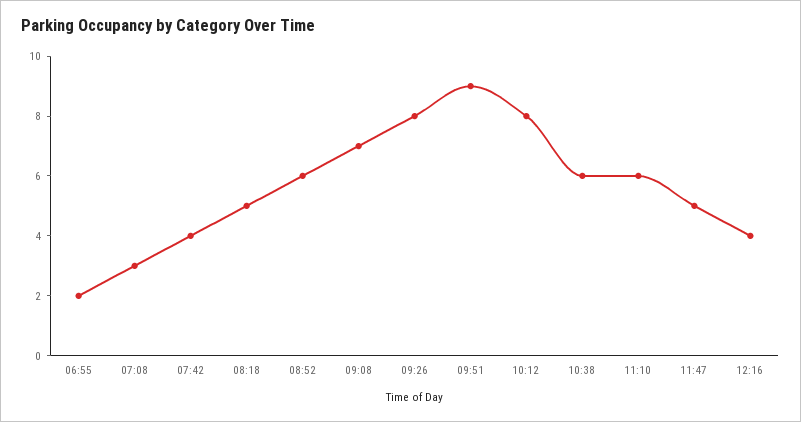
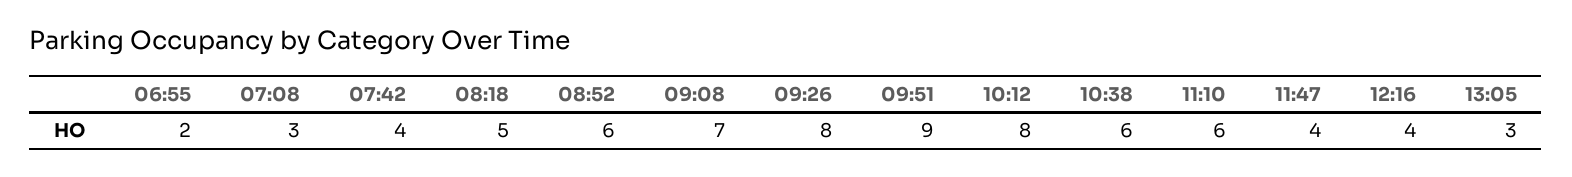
11:47: 5 -> 4
13:05: none -> 3

